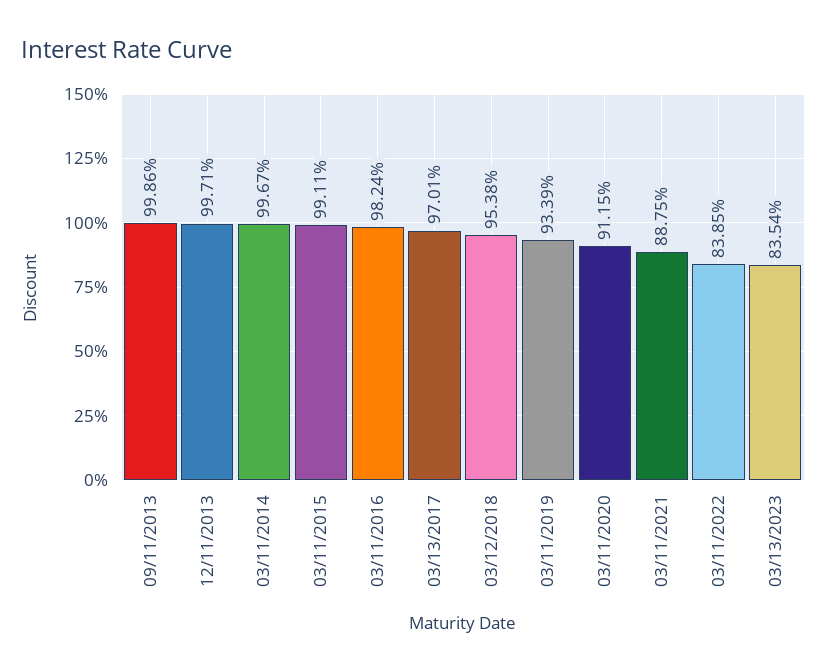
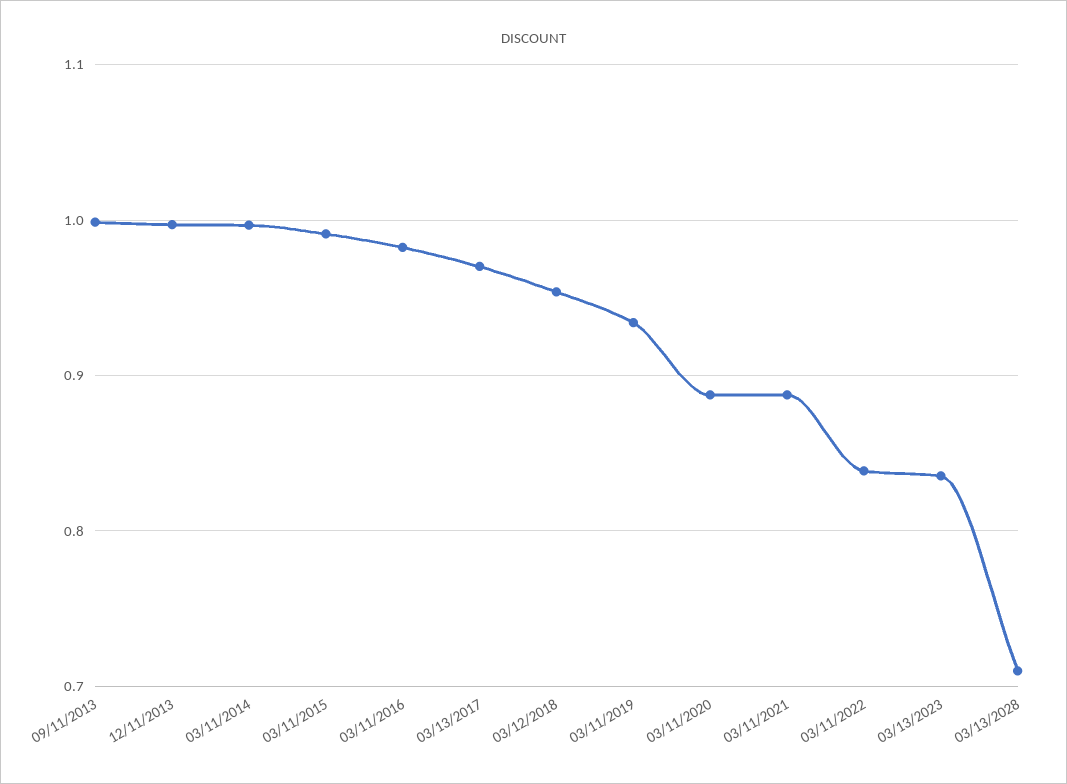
03/11/2020: 0.9115 -> 0.89
03/13/2028: none -> 0.71

